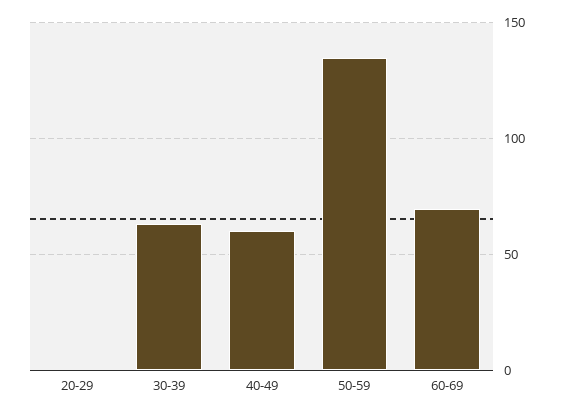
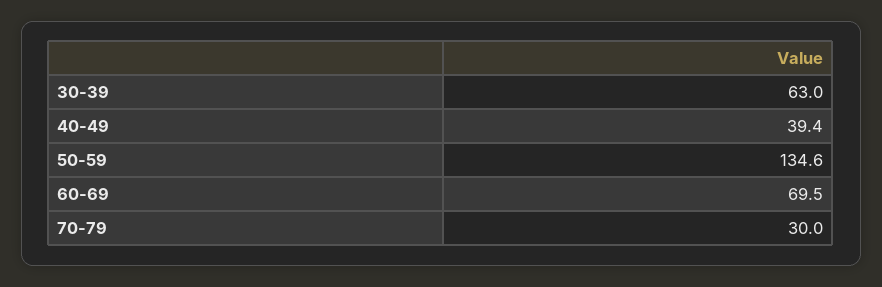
20-29: 0 -> none
40-49: 60 -> 39.4
70-79: none -> 30

